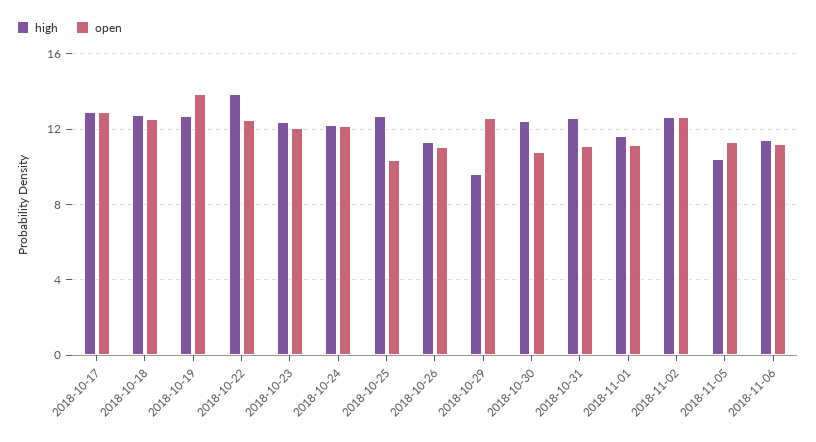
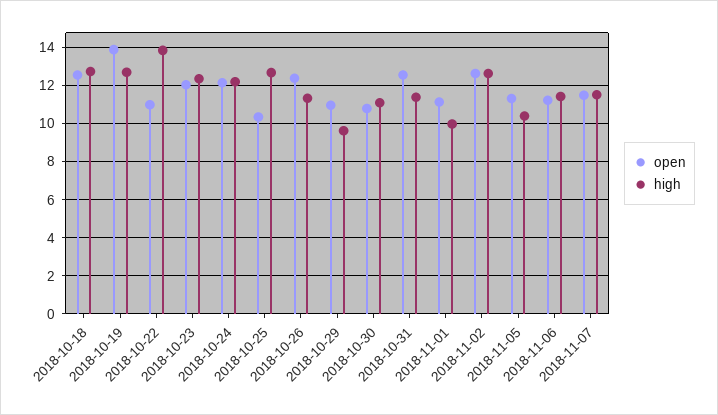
high, 2018-10-17: 13 -> none
open, 2018-10-17: 13 -> none
open, 2018-10-22: 12.5 -> 11
open, 2018-10-26: 11 -> 12.5
open, 2018-10-29: 12.5 -> 11
high, 2018-10-30: 12.5 -> 11
high, 2018-10-31: 12.5 -> 11.5
open, 2018-10-31: 11 -> 12.5
high, 2018-11-01: 11.5 -> 10
open, 2018-11-07: none -> 11.5
high, 2018-11-07: none -> 11.5

